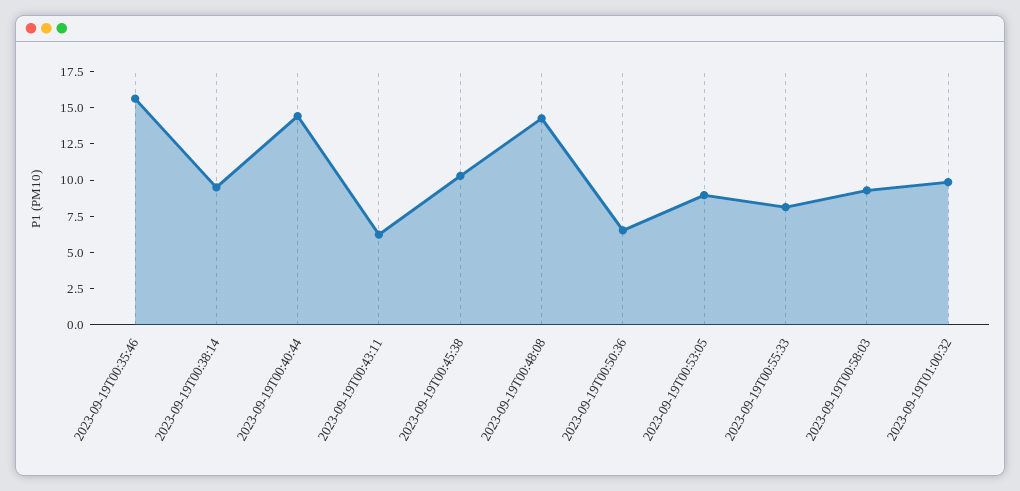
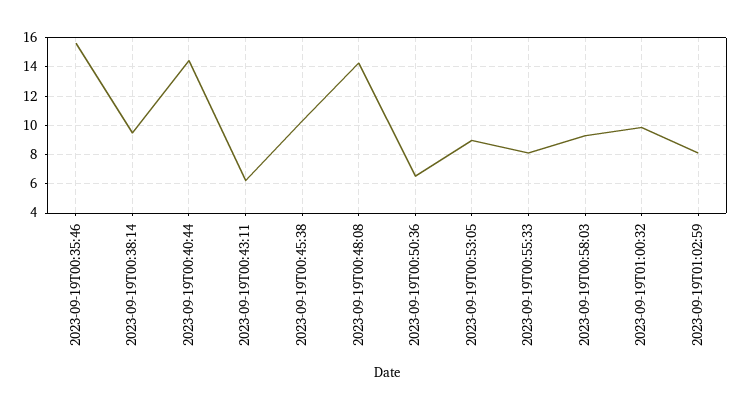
2023-09-19T01:02:59: none -> 8

